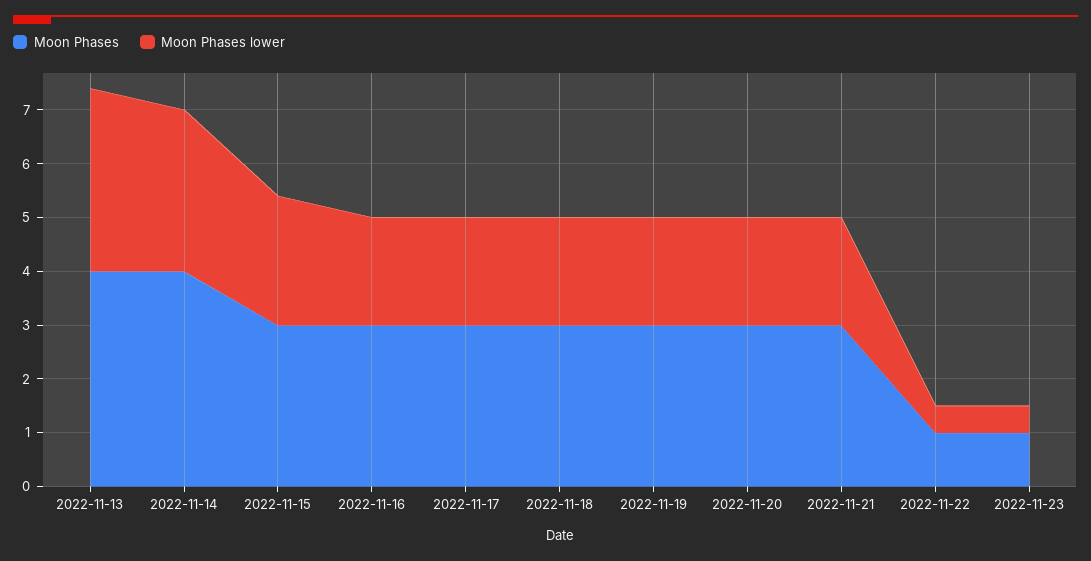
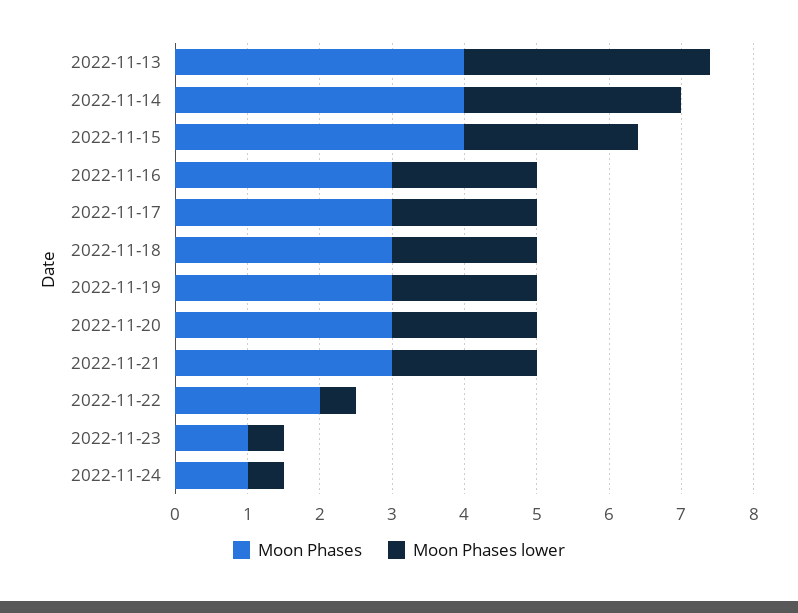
Moon Phases, 2022-11-15: 3 -> 4
Moon Phases, 2022-11-22: 1 -> 2
Moon Phases, 2022-11-24: none -> 1
Moon Phases lower, 2022-11-24: none -> 0.5

